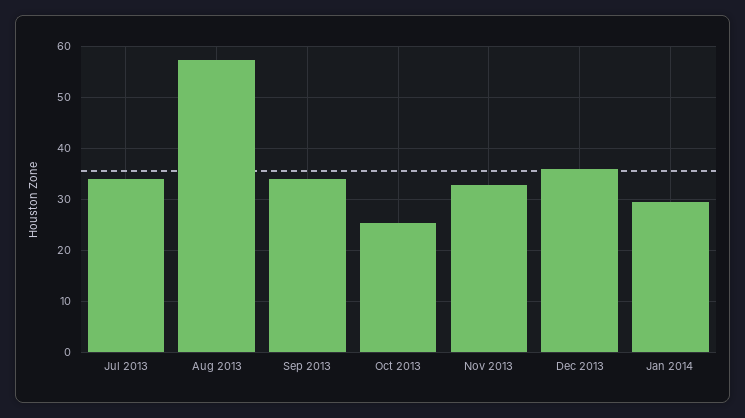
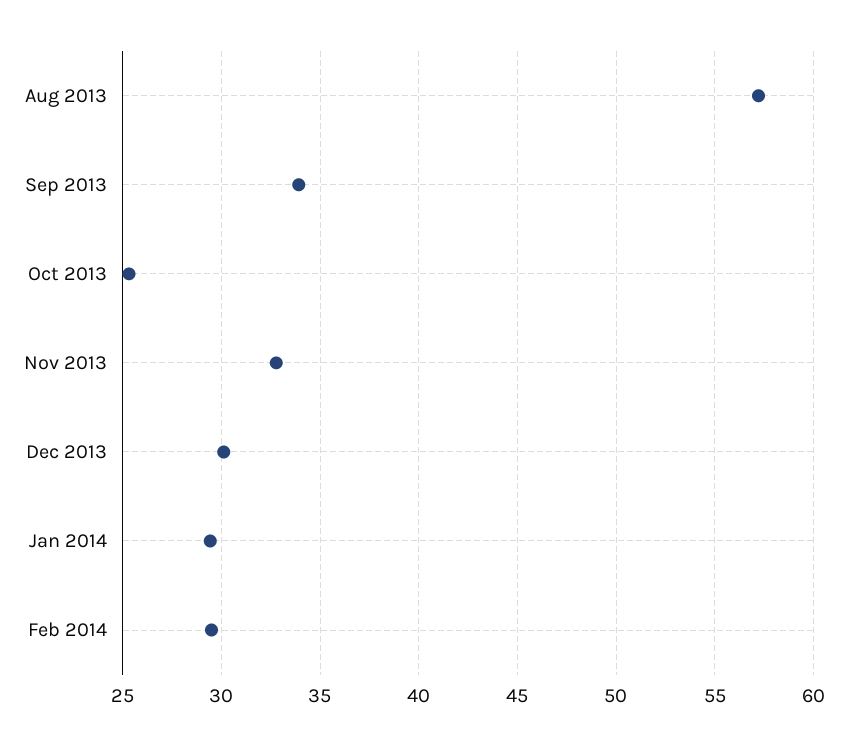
Jul 2013: 34 -> none
Dec 2013: 36 -> 30
Feb 2014: none -> 29.5

